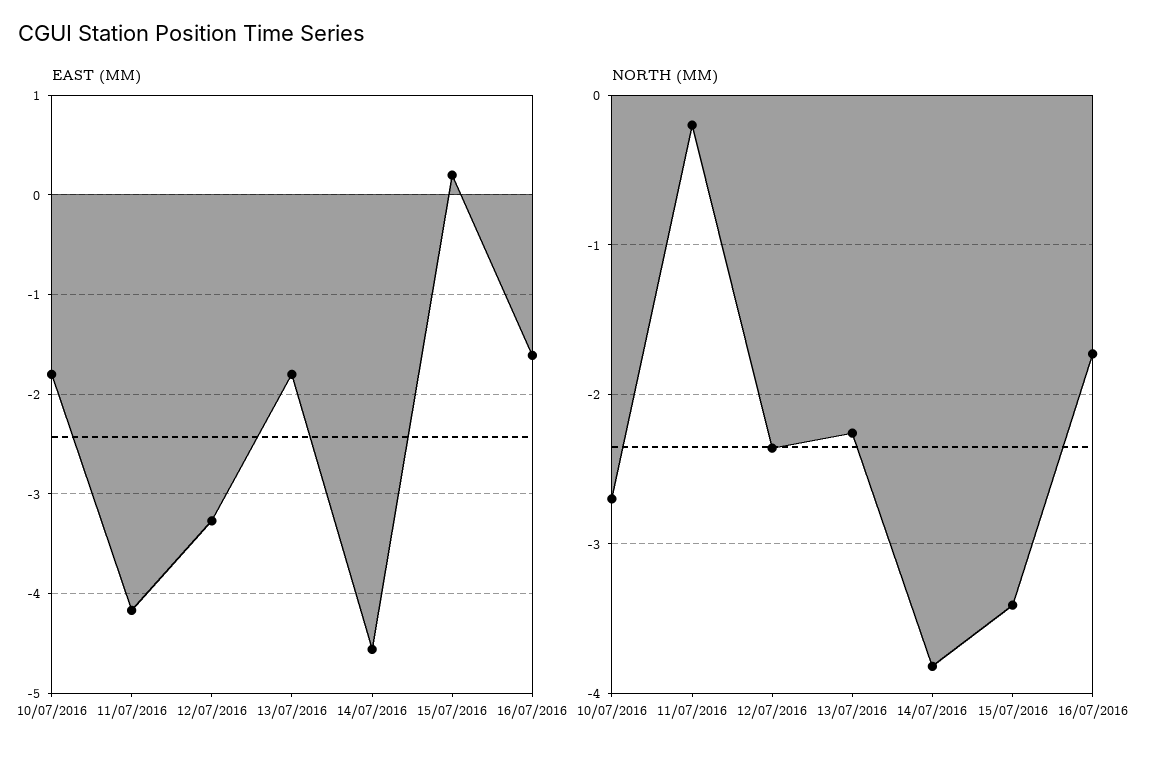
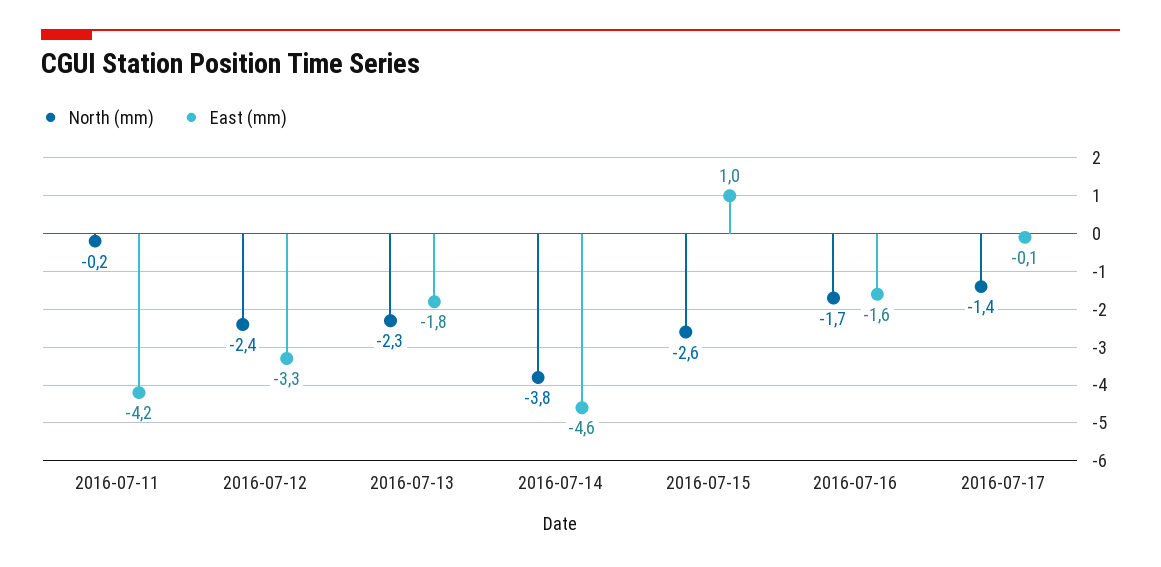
EAST (MM), 10/07/2016: -1.8 -> none
EAST (MM), 15/07/2016: 0.2 -> 1
NORTH (MM), 10/07/2016: -2.7 -> none
NORTH (MM), 15/07/2016: -3.4 -> -2.6
NORTH (MM), 2016-07-17: none -> -1.4
EAST (MM), 2016-07-17: none -> -0.1

